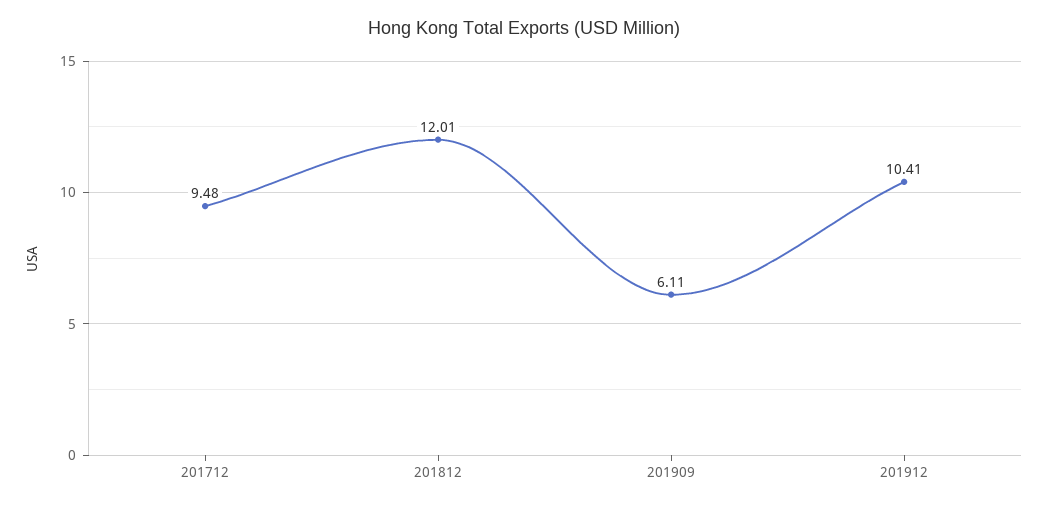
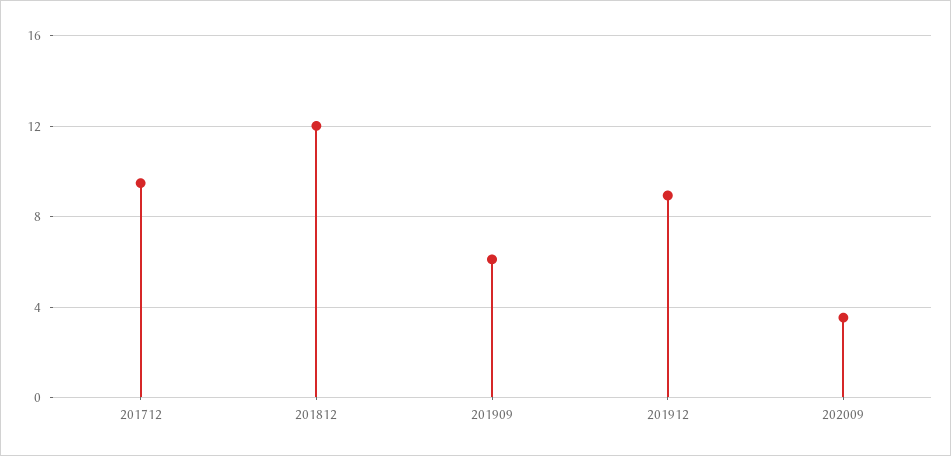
201912: 10.41 -> 9
202009: none -> 3.5

